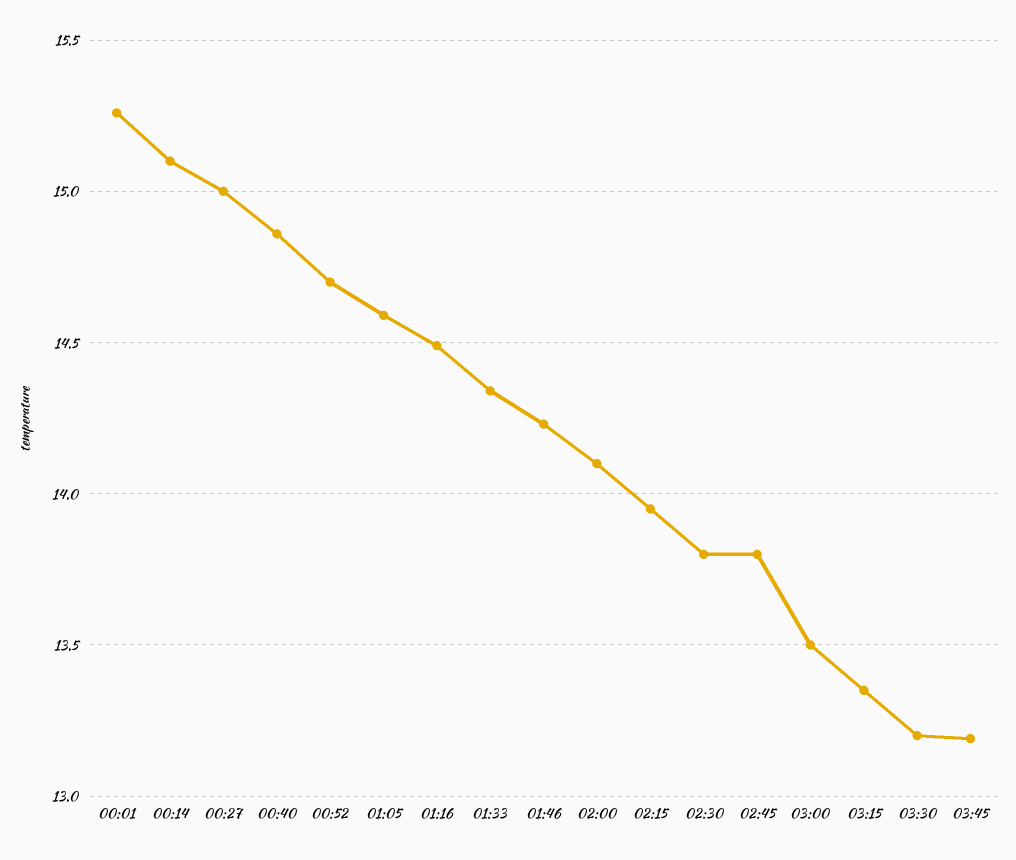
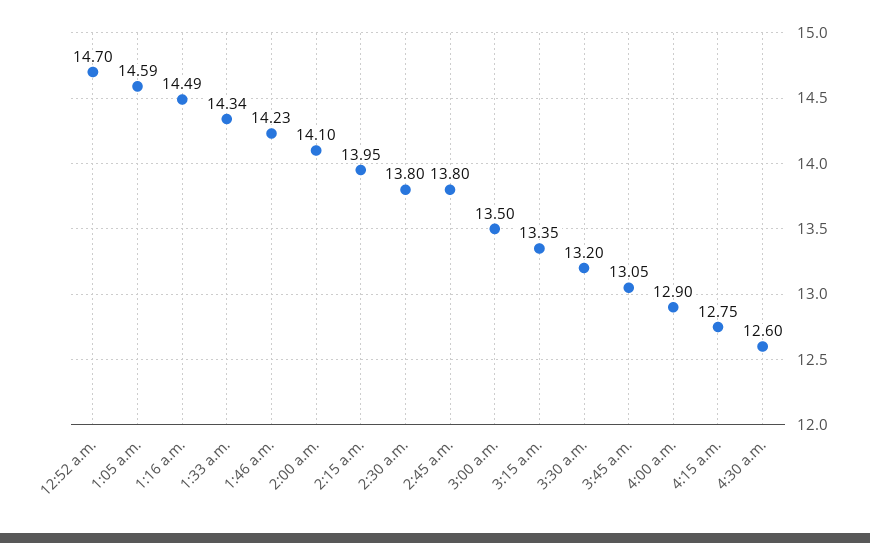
00:01: 15.25 -> none
00:14: 15.1 -> none
00:27: 15 -> none
00:40: 14.85 -> none
03:45: 13.2 -> 13.05
4:00 a.m.: none -> 12.9
4:15 a.m.: none -> 12.75
4:30 a.m.: none -> 12.6

